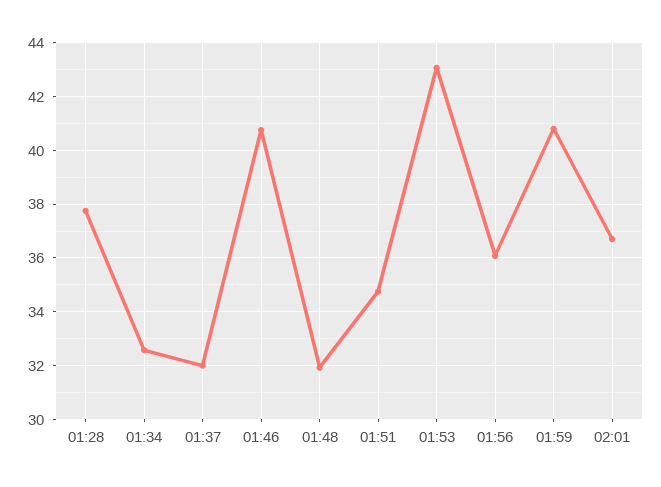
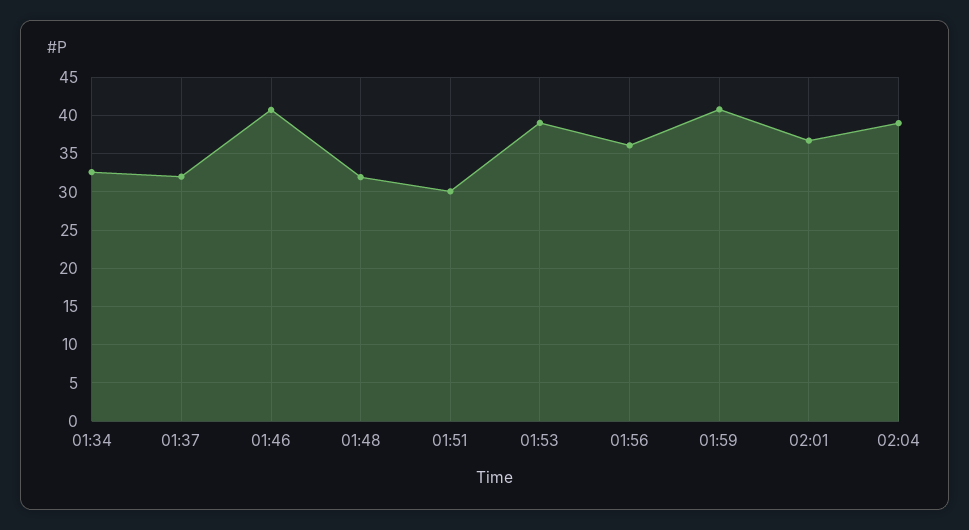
01:28: 37.75 -> none
01:51: 34.75 -> 30
01:53: 43 -> 39
02:04: none -> 39

